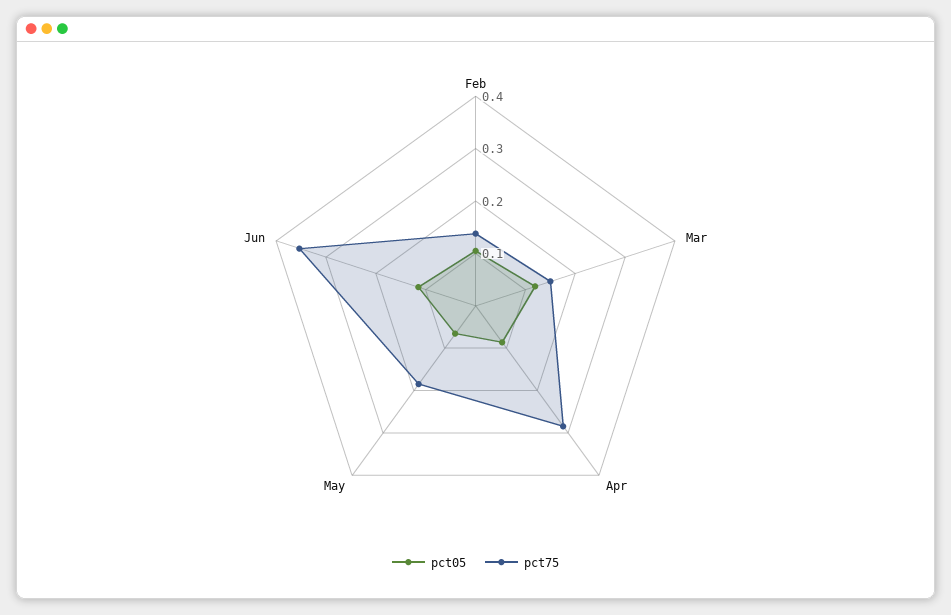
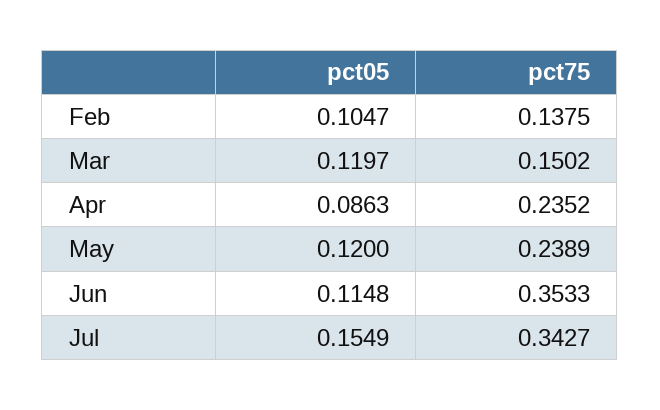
pct75, Apr: 0.28 -> 0.2352
pct05, May: 0.06 -> 0.12
pct75, May: 0.18 -> 0.2389
pct05, Jul: none -> 0.1549
pct75, Jul: none -> 0.3427

